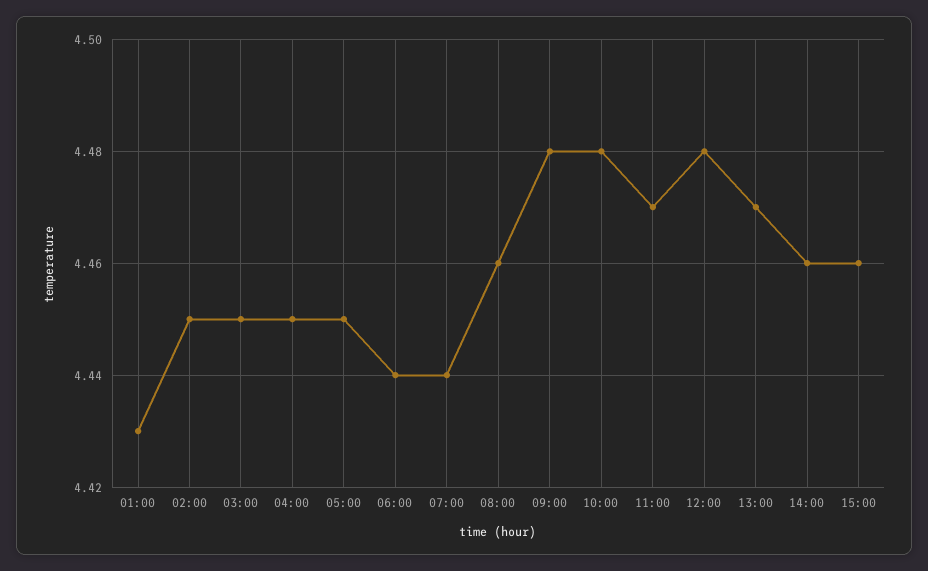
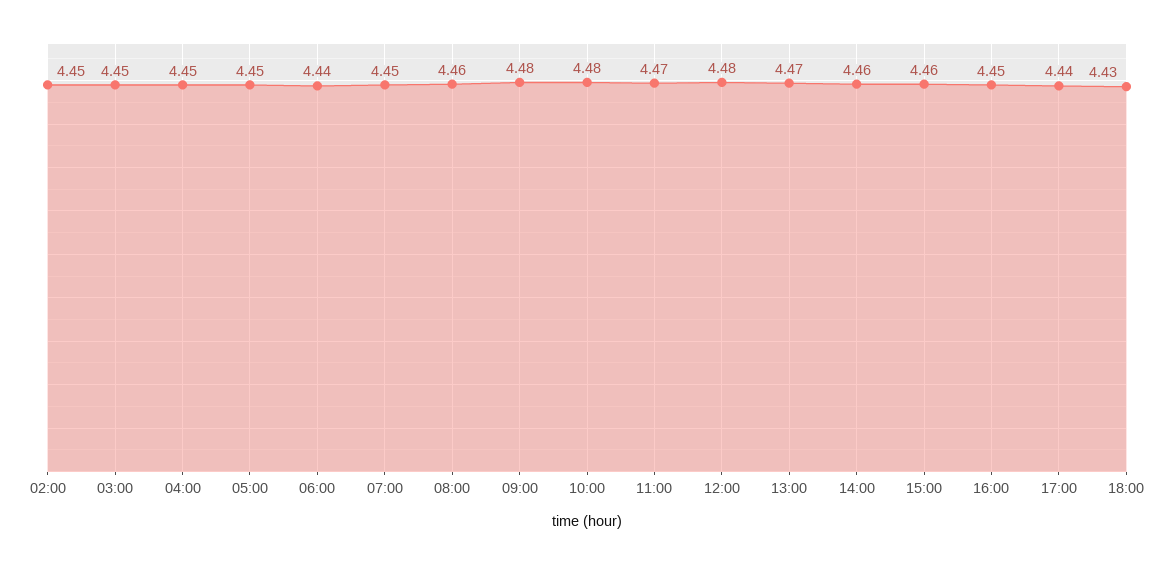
01:00: 4.43 -> none
07:00: 4.44 -> 4.45
16:00: none -> 4.45
17:00: none -> 4.44
18:00: none -> 4.43

